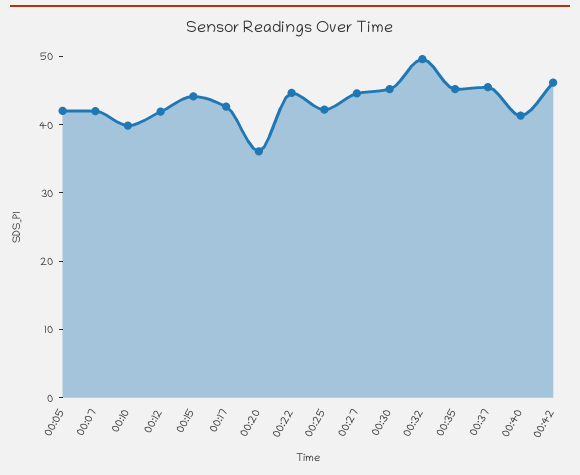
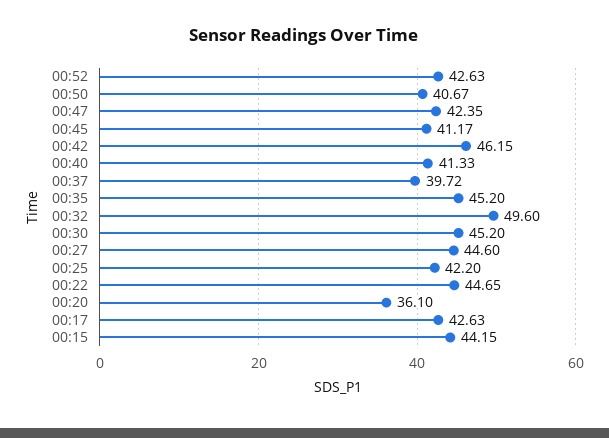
00:05: 42 -> none
00:07: 42 -> none
00:10: 40 -> none
00:12: 42 -> none
00:37: 46 -> 39.72
00:52: none -> 42.63
00:50: none -> 40.67
00:47: none -> 42.35
00:45: none -> 41.17

